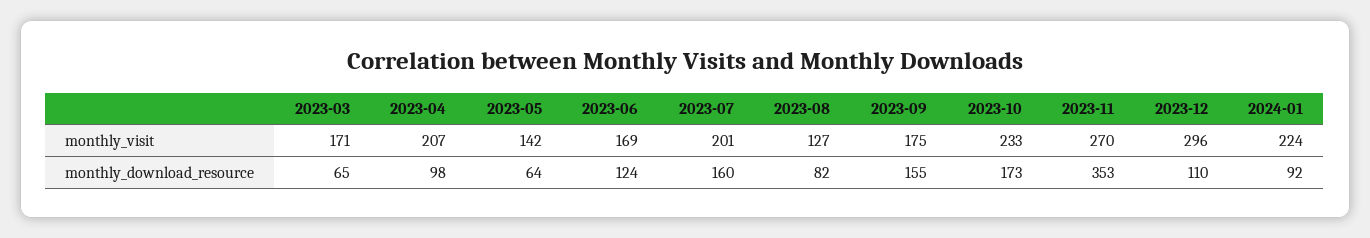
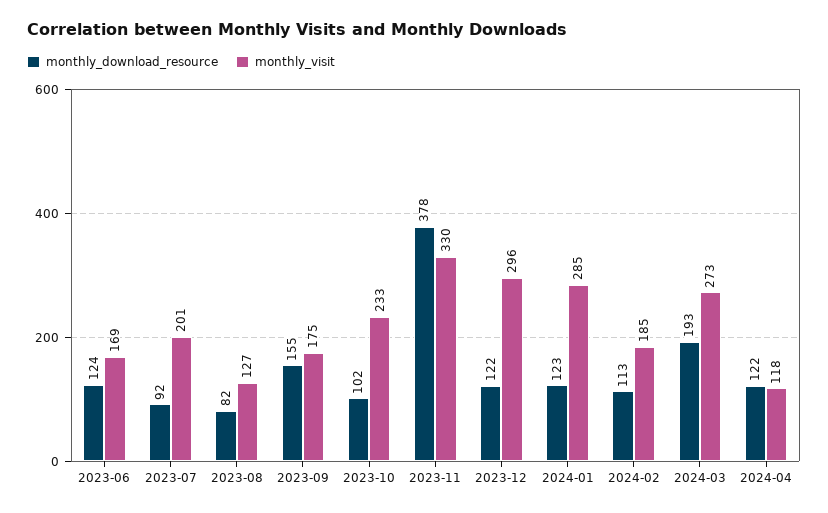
monthly_visit, 2023-03: 171 -> none
monthly_visit, 2023-04: 207 -> none
monthly_visit, 2023-05: 142 -> none
monthly_visit, 2023-11: 270 -> 330
monthly_visit, 2024-01: 224 -> 285
monthly_download_resource, 2023-03: 65 -> none
monthly_download_resource, 2023-04: 98 -> none
monthly_download_resource, 2023-05: 64 -> none
monthly_download_resource, 2023-07: 160 -> 92
monthly_download_resource, 2023-10: 173 -> 102
monthly_download_resource, 2023-11: 353 -> 378
monthly_download_resource, 2023-12: 110 -> 122
monthly_download_resource, 2024-01: 92 -> 123
monthly_download_resource, 2024-02: none -> 113
monthly_visit, 2024-02: none -> 185
monthly_download_resource, 2024-03: none -> 193
monthly_visit, 2024-03: none -> 273
monthly_download_resource, 2024-04: none -> 122
monthly_visit, 2024-04: none -> 118

